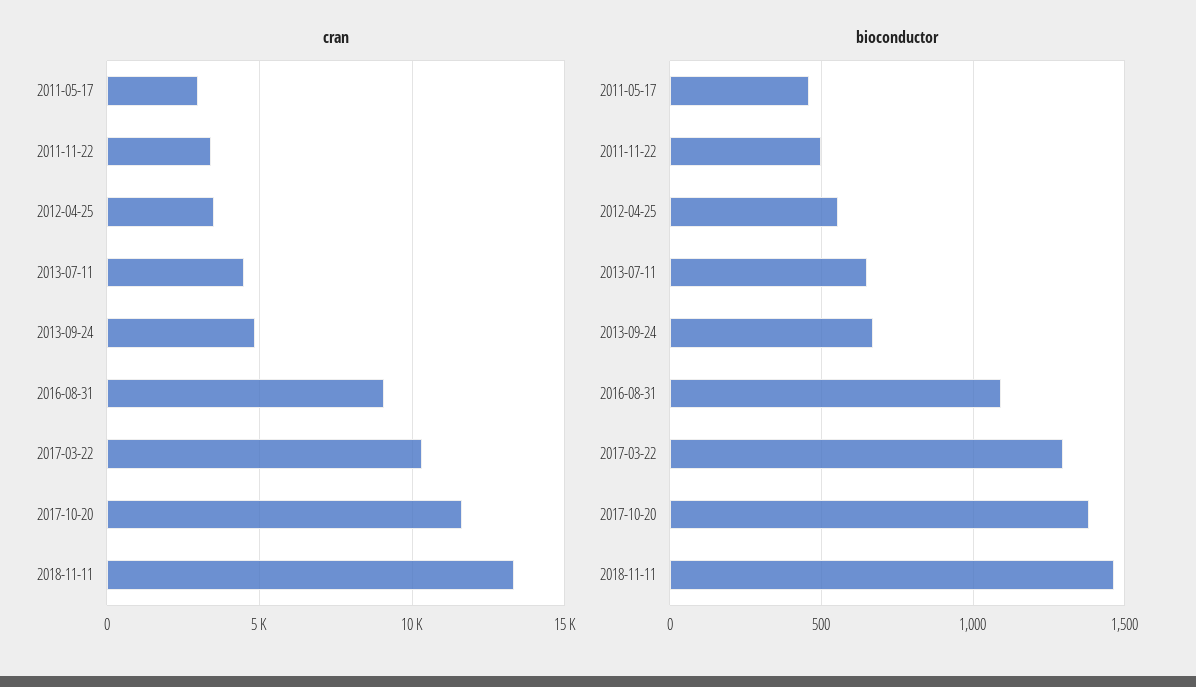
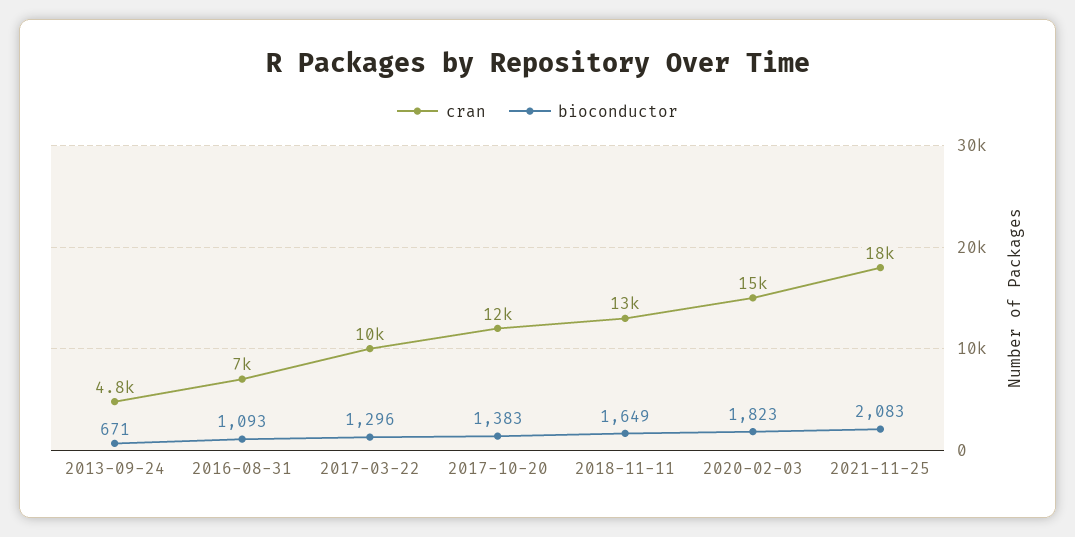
cran, 2011-05-17: 3000 -> none
cran, 2011-11-22: 3500 -> none
cran, 2012-04-25: 3500 -> none
cran, 2013-07-11: 4500 -> none
cran, 2016-08-31: 9000 -> 7000
bioconductor, 2011-05-17: 450 -> none
bioconductor, 2011-11-22: 500 -> none
bioconductor, 2012-04-25: 550 -> none
bioconductor, 2013-07-11: 650 -> none
bioconductor, 2018-11-11: 1450 -> 1649
cran, 2020-02-03: none -> 15000
bioconductor, 2020-02-03: none -> 1823
cran, 2021-11-25: none -> 18000
bioconductor, 2021-11-25: none -> 2083

